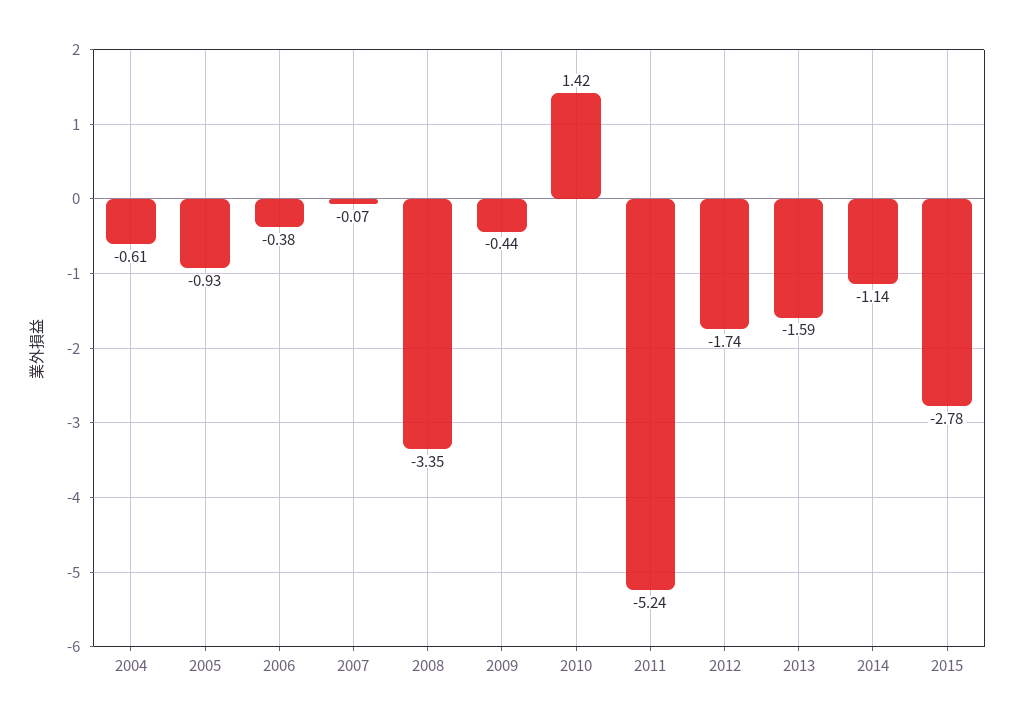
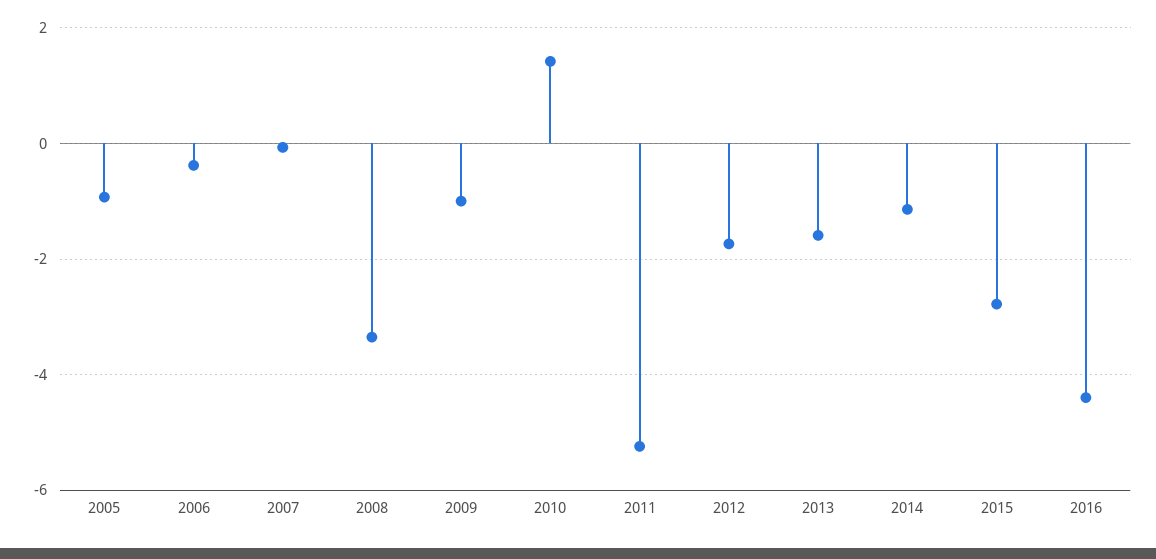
2004: -0.61 -> none
2009: -0.44 -> -1
2016: none -> -4.4

